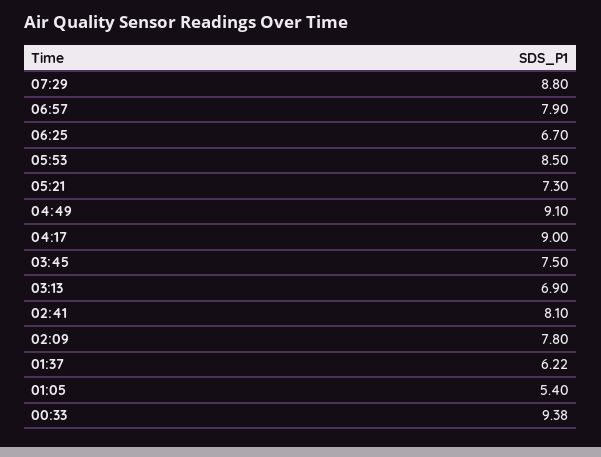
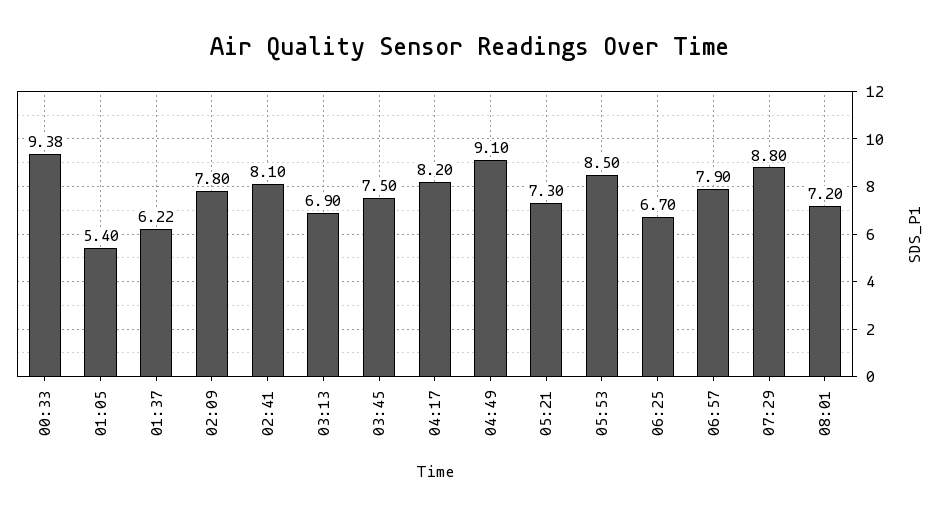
04:17: 9 -> 8.2
08:01: none -> 7.2

